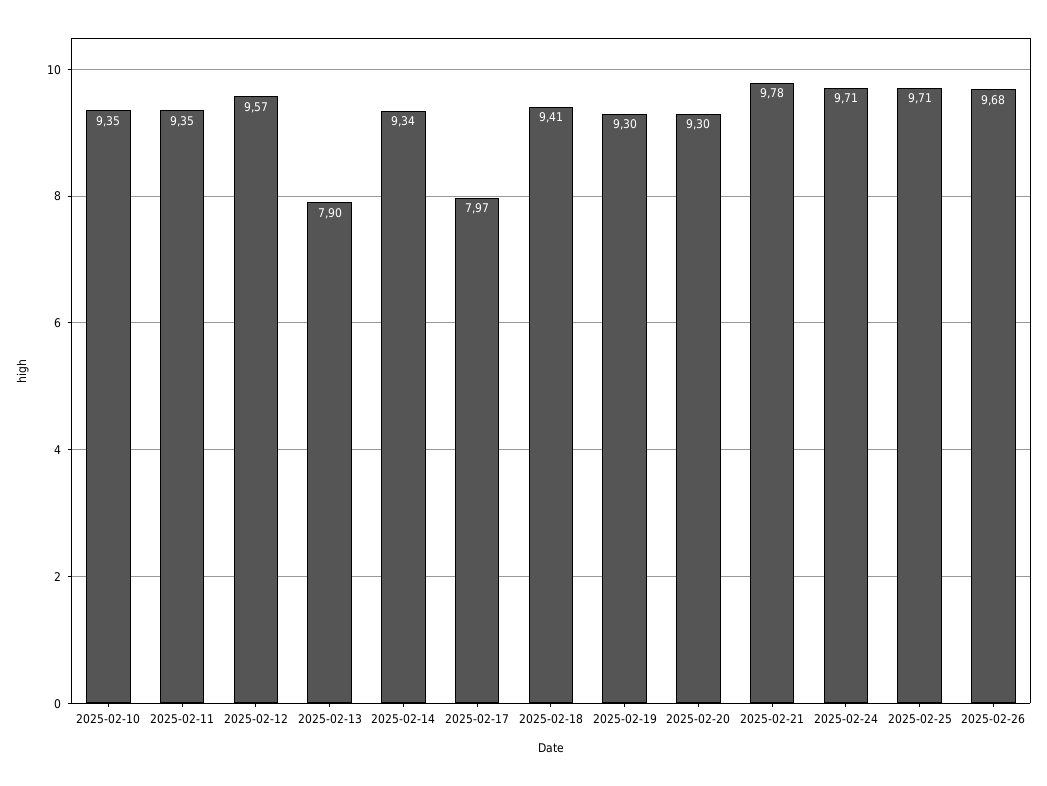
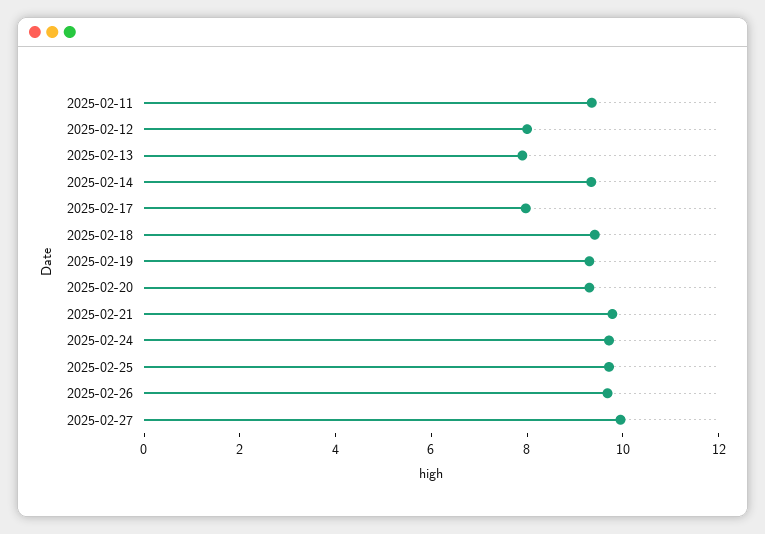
2025-02-10: 9.35 -> none
2025-02-12: 9.57 -> 8
2025-02-27: none -> 10

